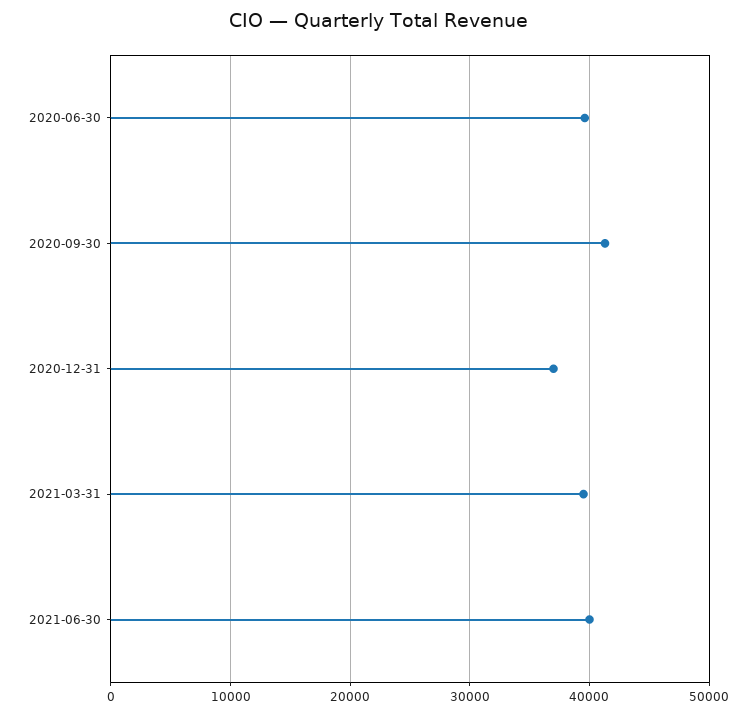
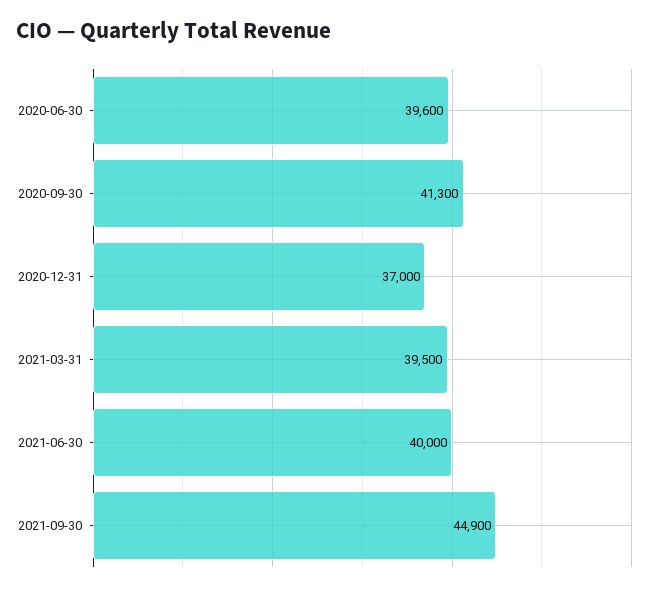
2021-09-30: none -> 44900

